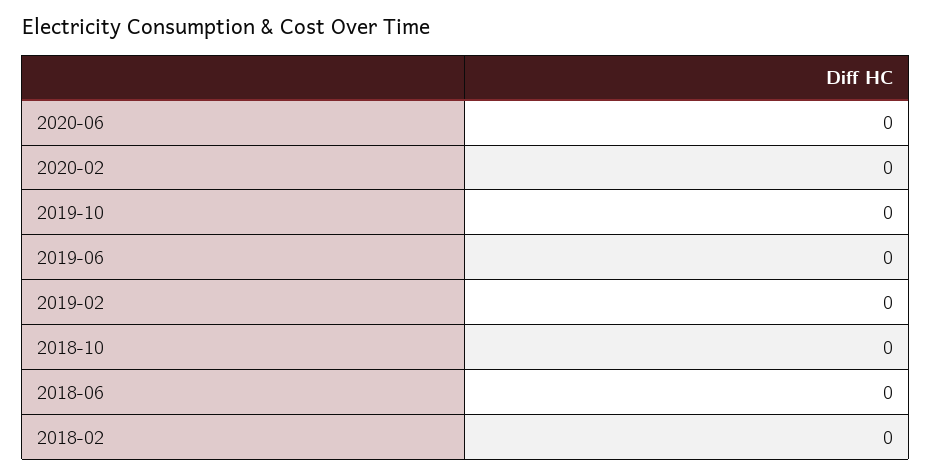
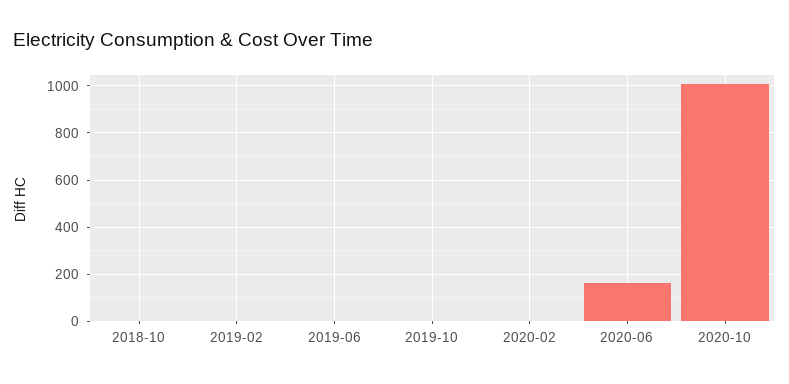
2020-06: 0 -> 150
2018-06: 0 -> none
2018-02: 0 -> none
2020-10: none -> 1000

